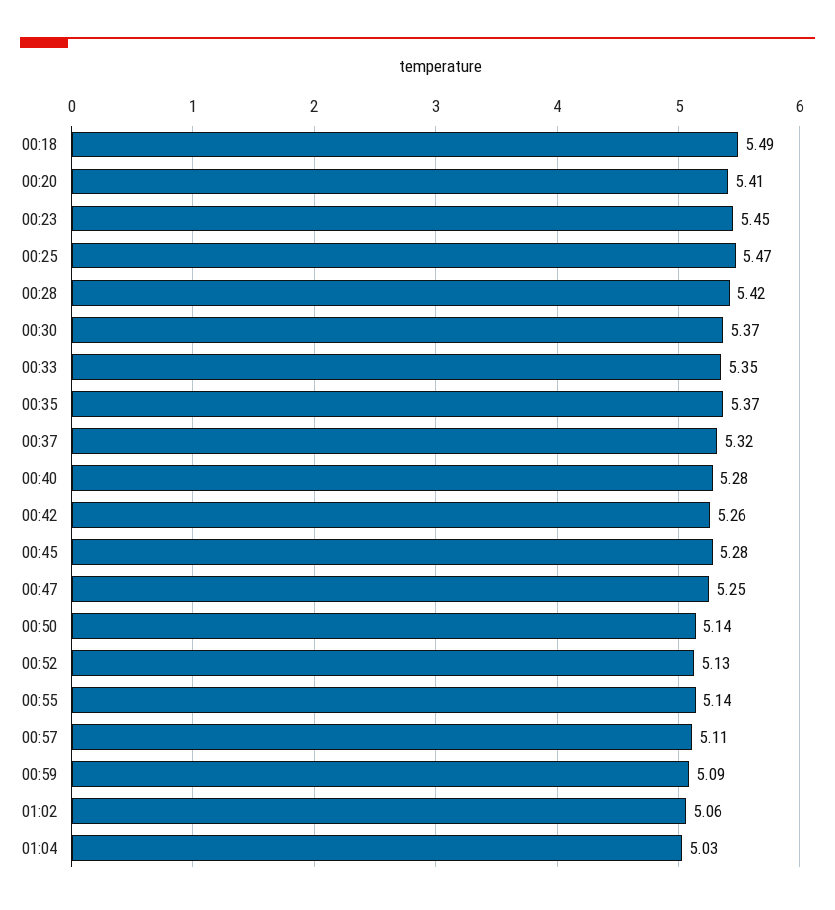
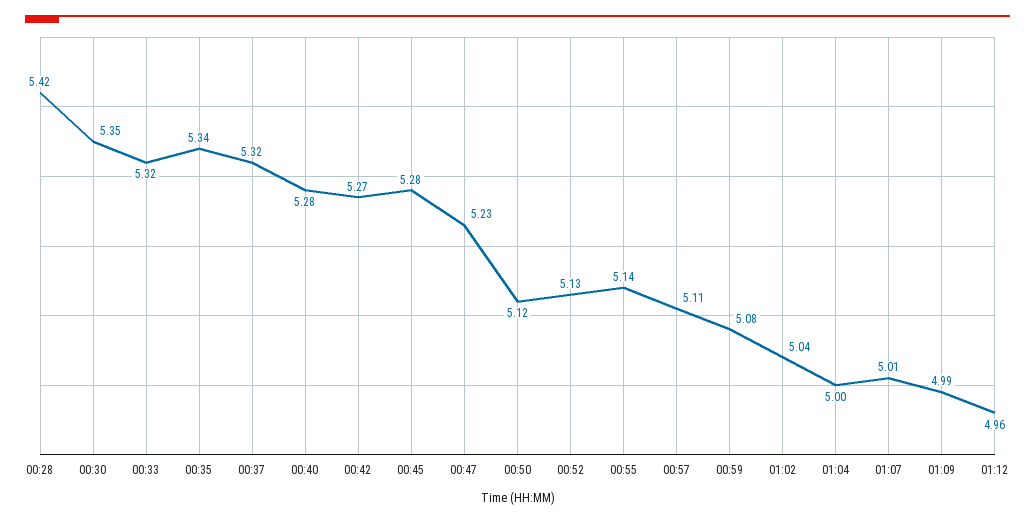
00:18: 5.49 -> none
00:20: 5.41 -> none
00:23: 5.45 -> none
00:25: 5.47 -> none
00:30: 5.37 -> 5.35
00:33: 5.35 -> 5.32
00:35: 5.37 -> 5.34
00:42: 5.26 -> 5.27
00:47: 5.25 -> 5.23
00:50: 5.14 -> 5.12
00:59: 5.09 -> 5.08
01:02: 5.06 -> 5.04
01:04: 5.03 -> 5
01:07: none -> 5.01
01:09: none -> 4.99
01:12: none -> 4.96

